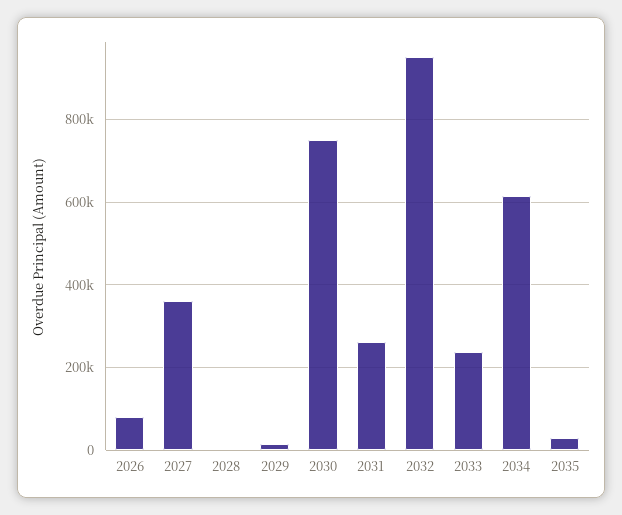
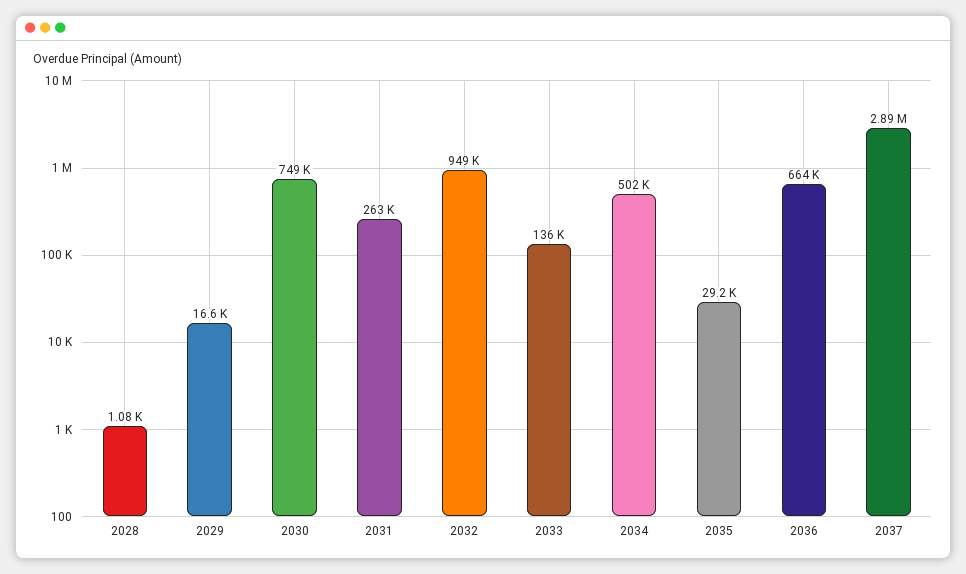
2026: 80000 -> none
2027: 360000 -> none
2033: 240000 -> 136000
2034: 620000 -> 502000
2036: none -> 664000
2037: none -> 2890000

